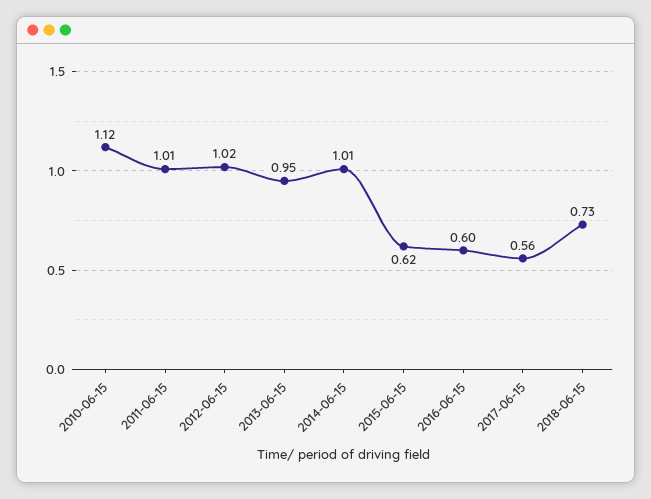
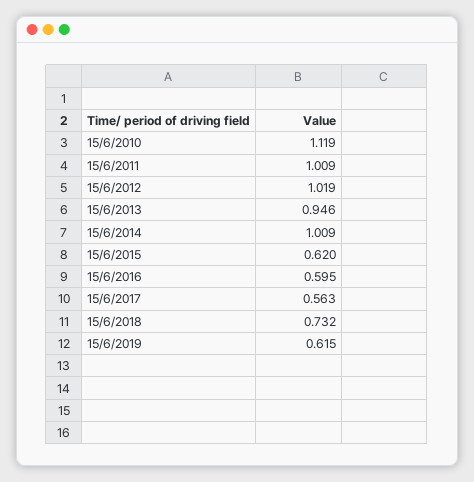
15/6/2019: none -> 0.615

